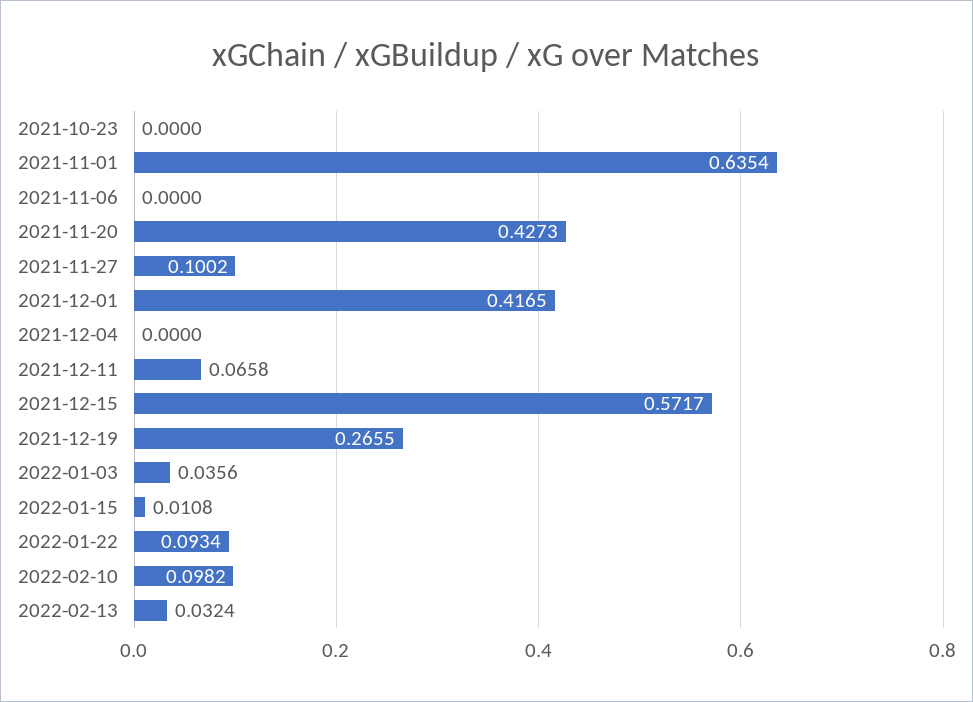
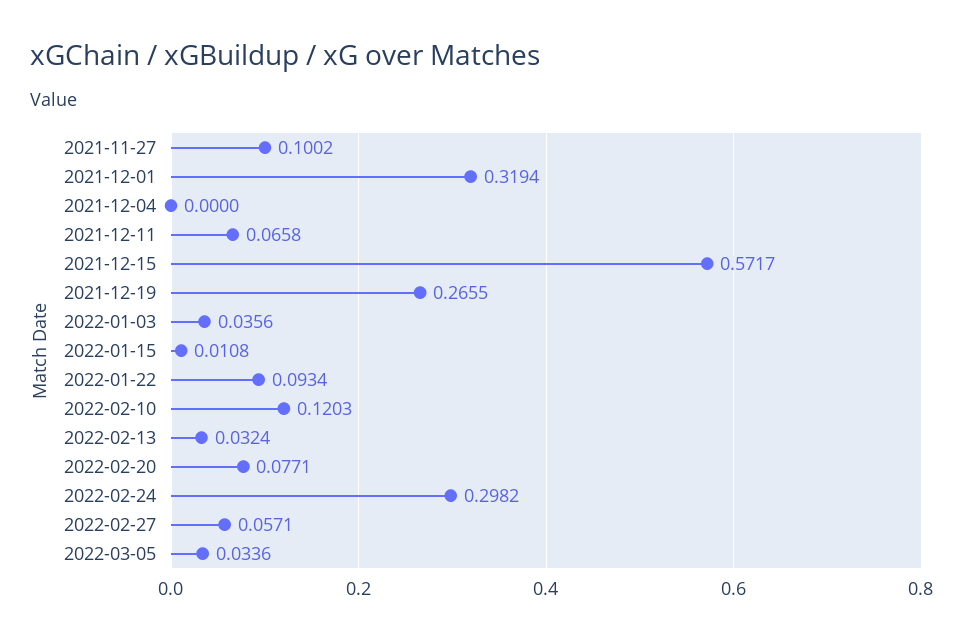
2021-10-23: 0 -> none
2021-11-01: 0.6354 -> none
2021-11-06: 0 -> none
2021-11-20: 0.4273 -> none
2021-12-01: 0.4165 -> 0.3194
2022-02-10: 0.0982 -> 0.1203
2022-02-20: none -> 0.0771
2022-02-24: none -> 0.2982
2022-02-27: none -> 0.0571
2022-03-05: none -> 0.0336

